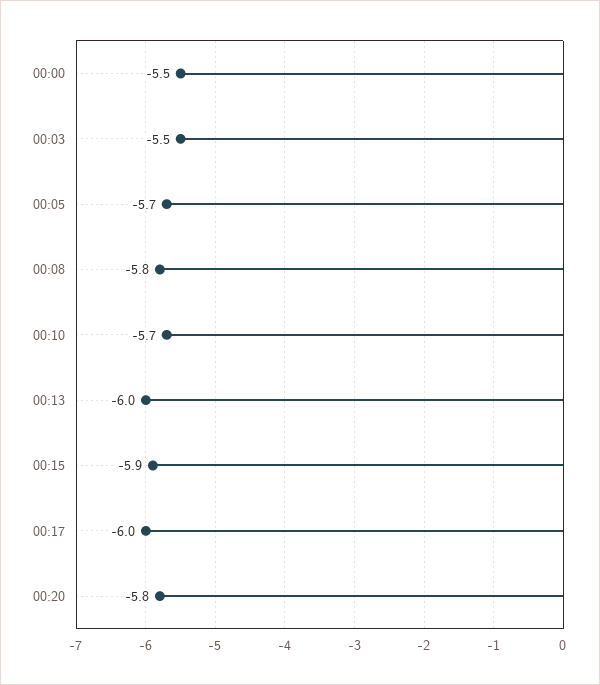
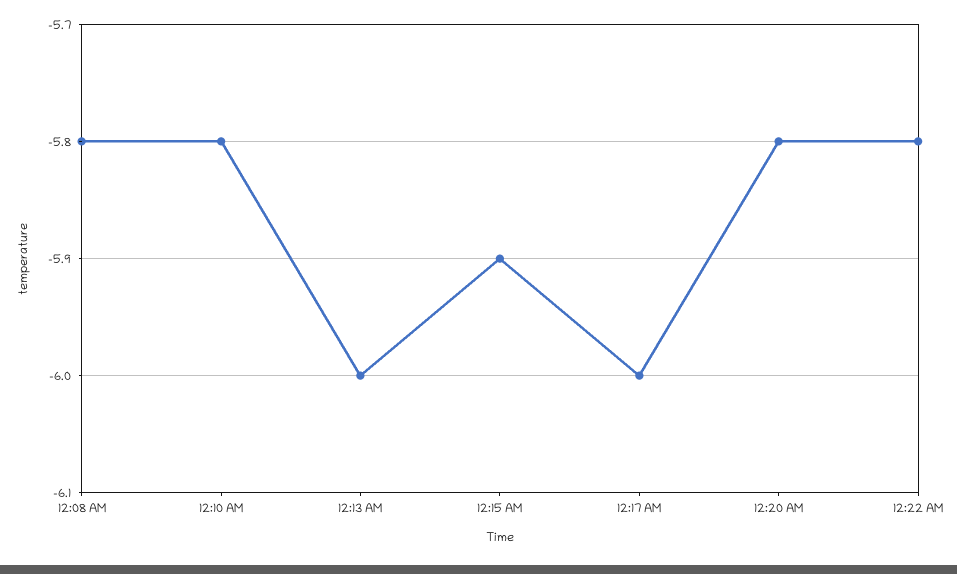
00:00: -5.5 -> none
00:03: -5.5 -> none
00:05: -5.7 -> none
00:10: -5.7 -> -5.8
12:22 AM: none -> -5.8

